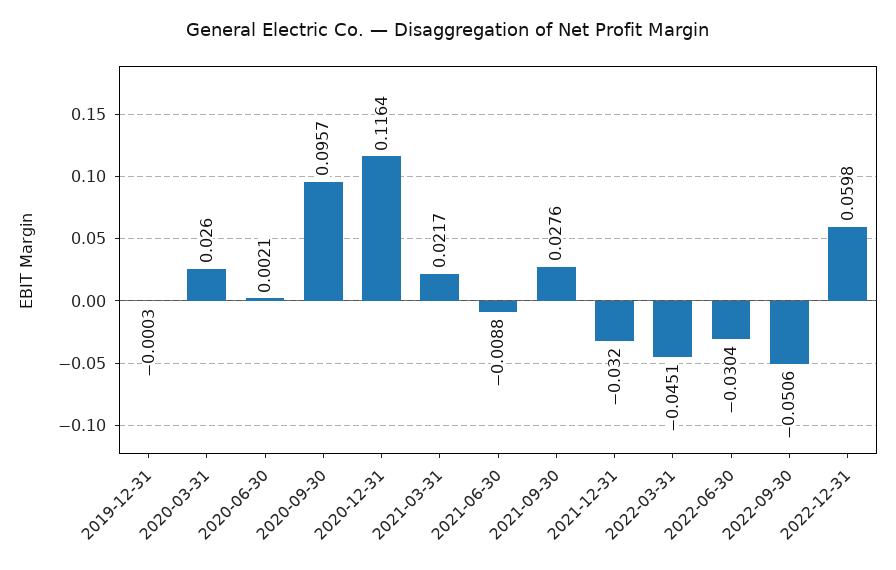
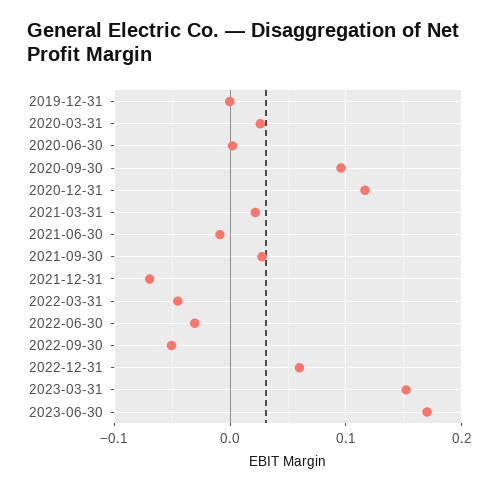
2021-12-31: -0.032 -> -0.07
2023-03-31: none -> 0.15
2023-06-30: none -> 0.17

